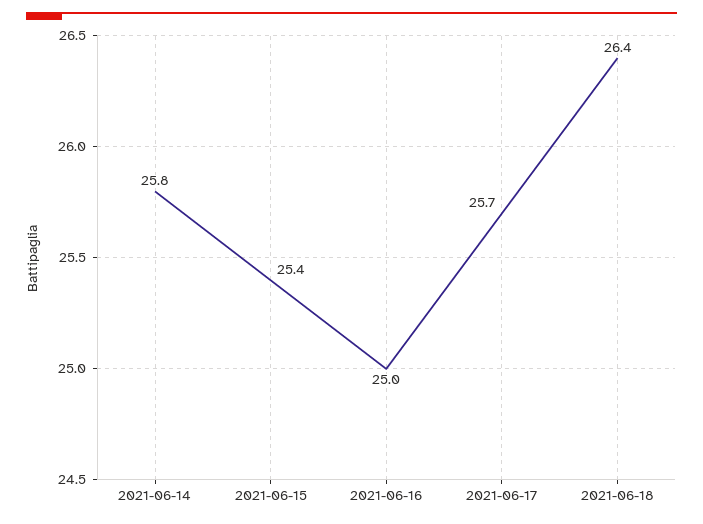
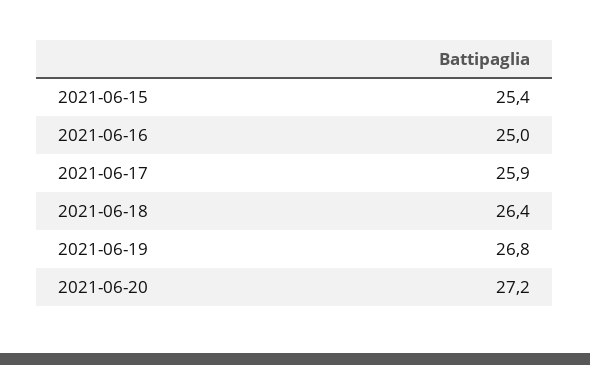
2021-06-14: 25.8 -> none
2021-06-17: 25.7 -> 25.9
2021-06-19: none -> 26.8
2021-06-20: none -> 27.2

